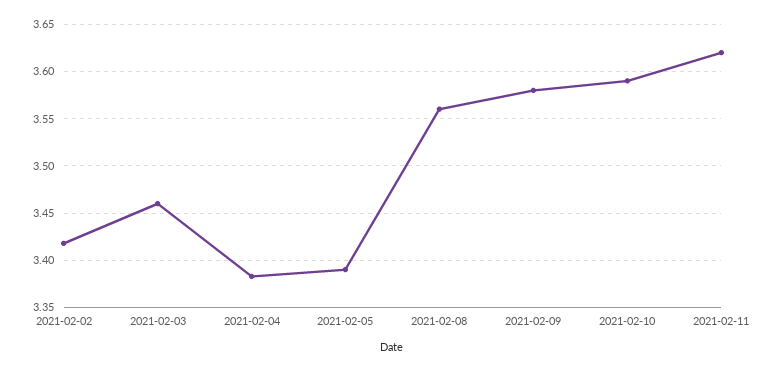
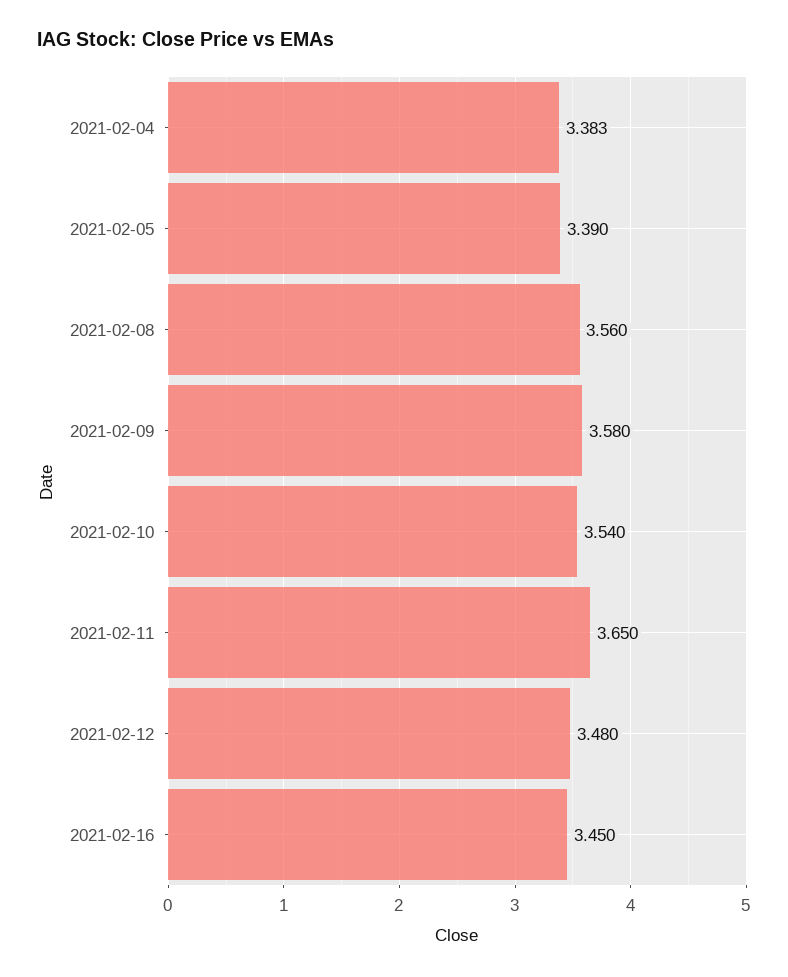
2021-02-02: 3.42 -> none
2021-02-03: 3.46 -> none
2021-02-10: 3.59 -> 3.54
2021-02-11: 3.62 -> 3.65
2021-02-12: none -> 3.48
2021-02-16: none -> 3.45

